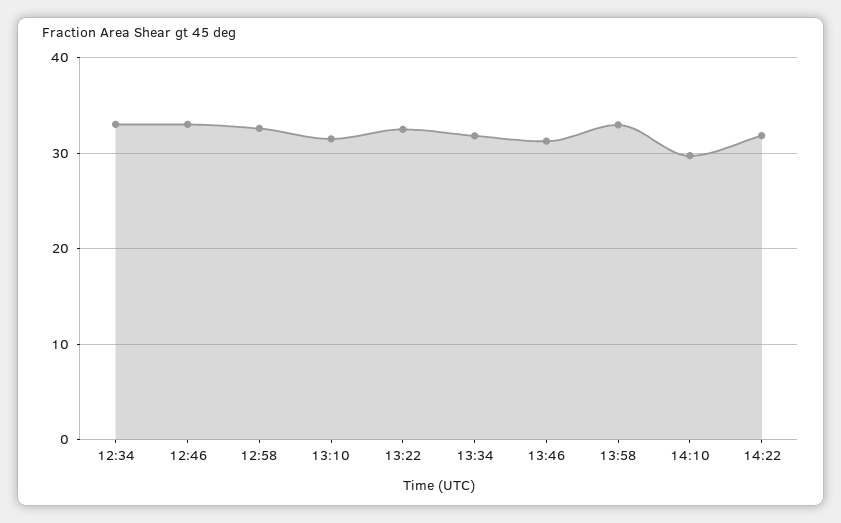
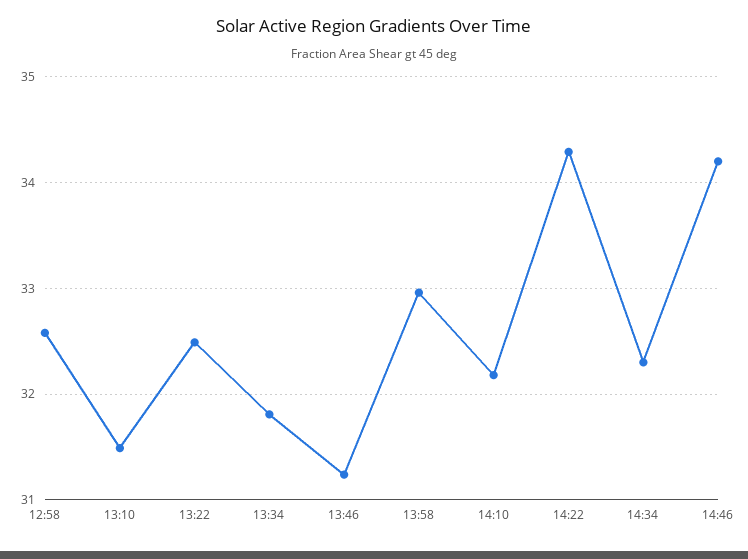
12:34: 33 -> none
12:46: 33 -> none
14:10: 30 -> 32.2
14:22: 32 -> 34.3
14:34: none -> 32.3
14:46: none -> 34.2

